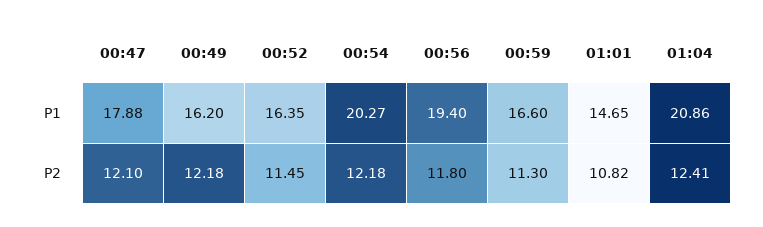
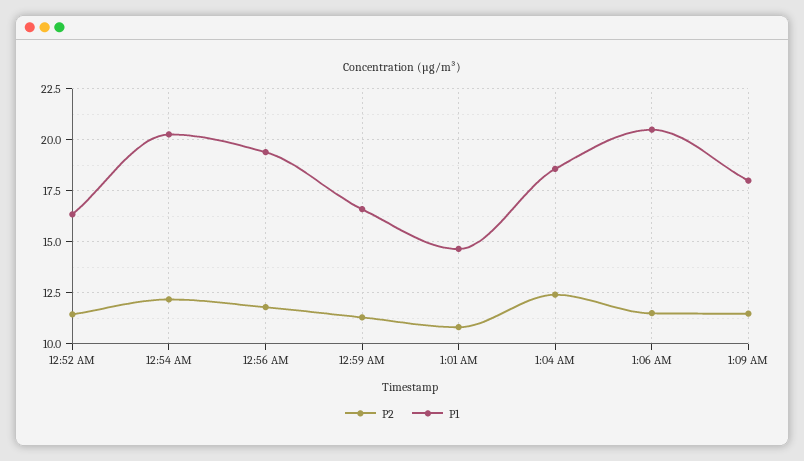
P1, 00:47: 17.88 -> none
P1, 00:49: 16.2 -> none
P1, 01:04: 20.86 -> 18.5
P2, 00:47: 12.1 -> none
P2, 00:49: 12.18 -> none
P2, 1:06 AM: none -> 11.5
P1, 1:06 AM: none -> 20.5
P2, 1:09 AM: none -> 11.5
P1, 1:09 AM: none -> 18

